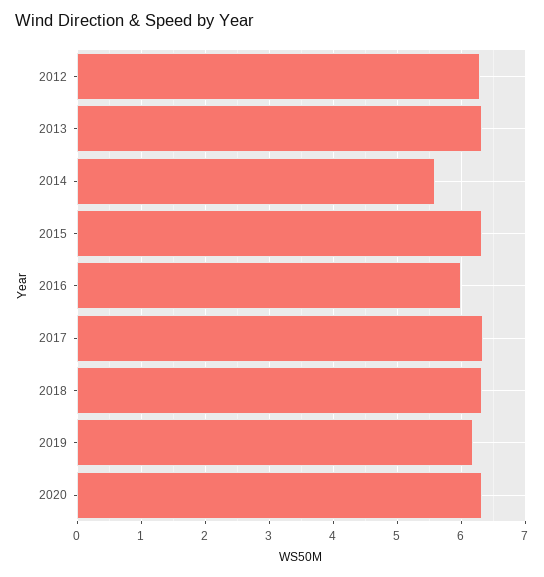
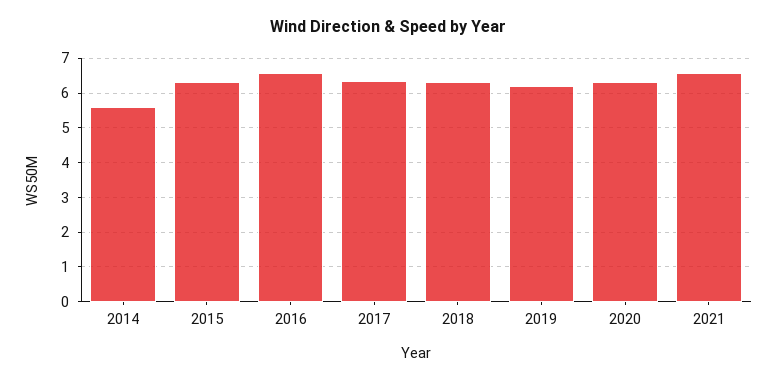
2012: 6.3 -> none
2013: 6.3 -> none
2016: 6 -> 6.6
2021: none -> 6.6

